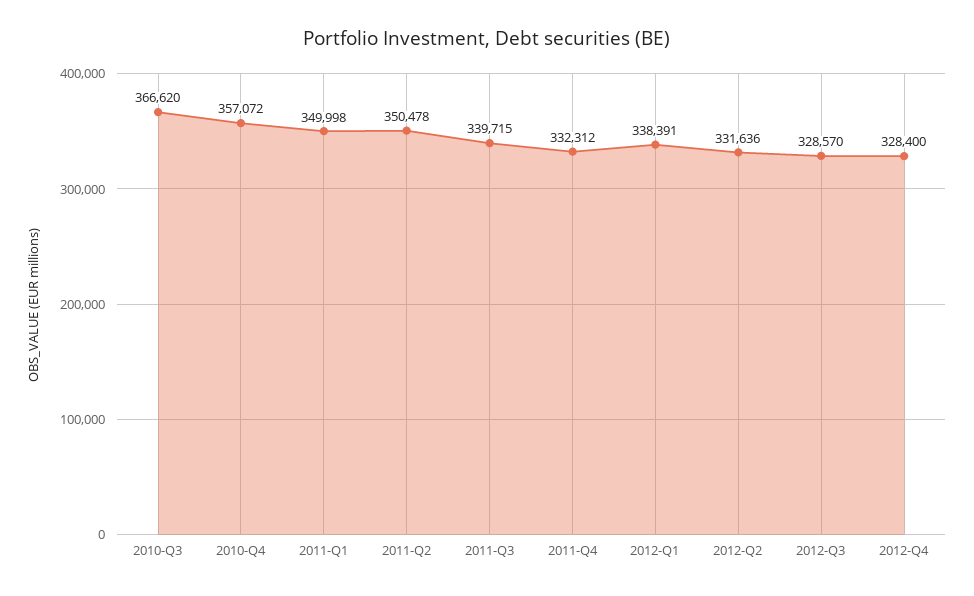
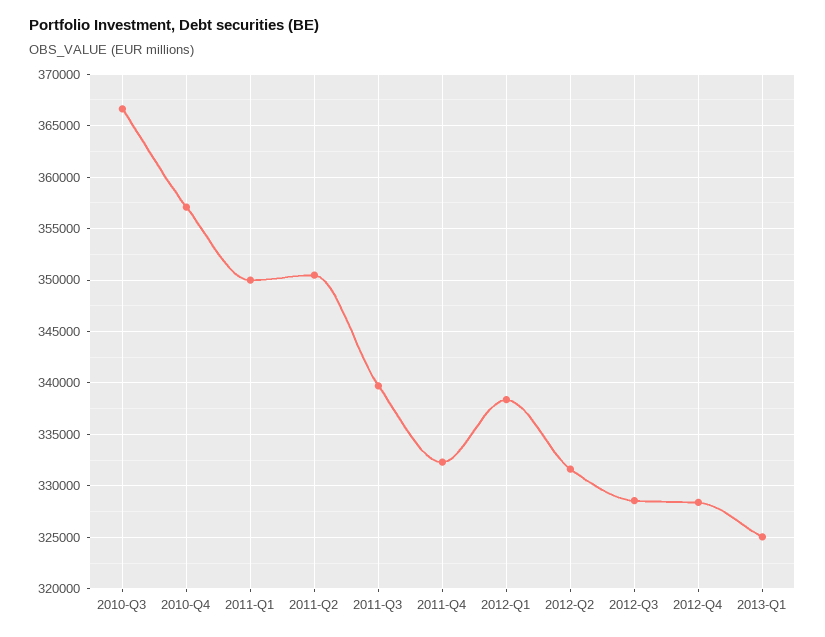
2013-Q1: none -> 325000

